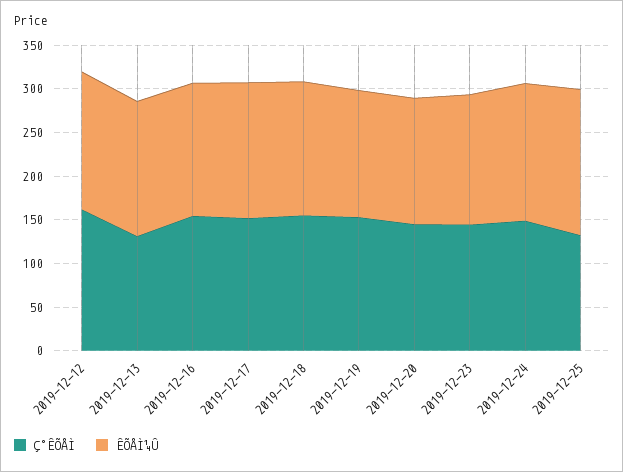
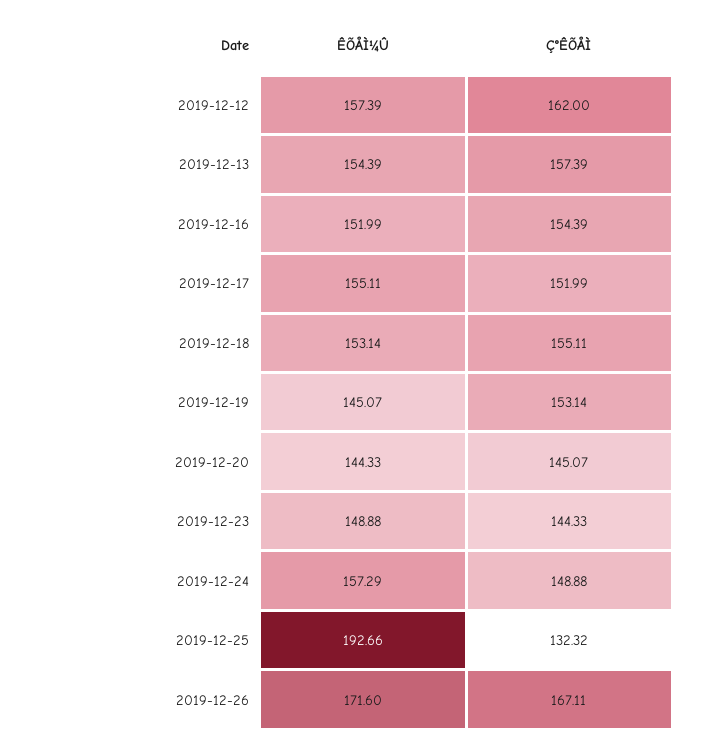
Ç°ÊÕÅÌ, 2019-12-13: 130 -> 157.39
ÊÕÅÌ¼Û, 2019-12-25: 170 -> 192.66
ÊÕÅÌ¼Û, 2019-12-26: none -> 171.6
Ç°ÊÕÅÌ, 2019-12-26: none -> 167.11

